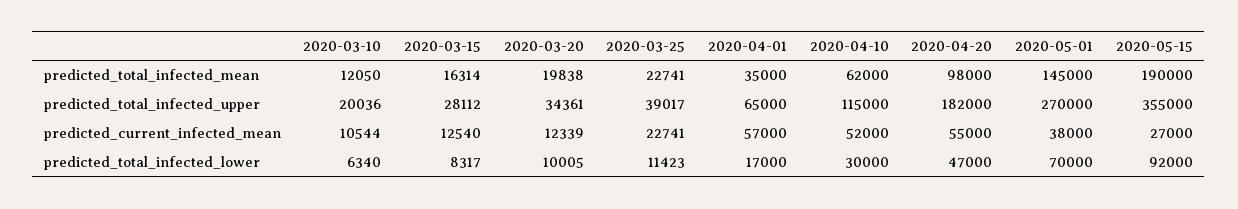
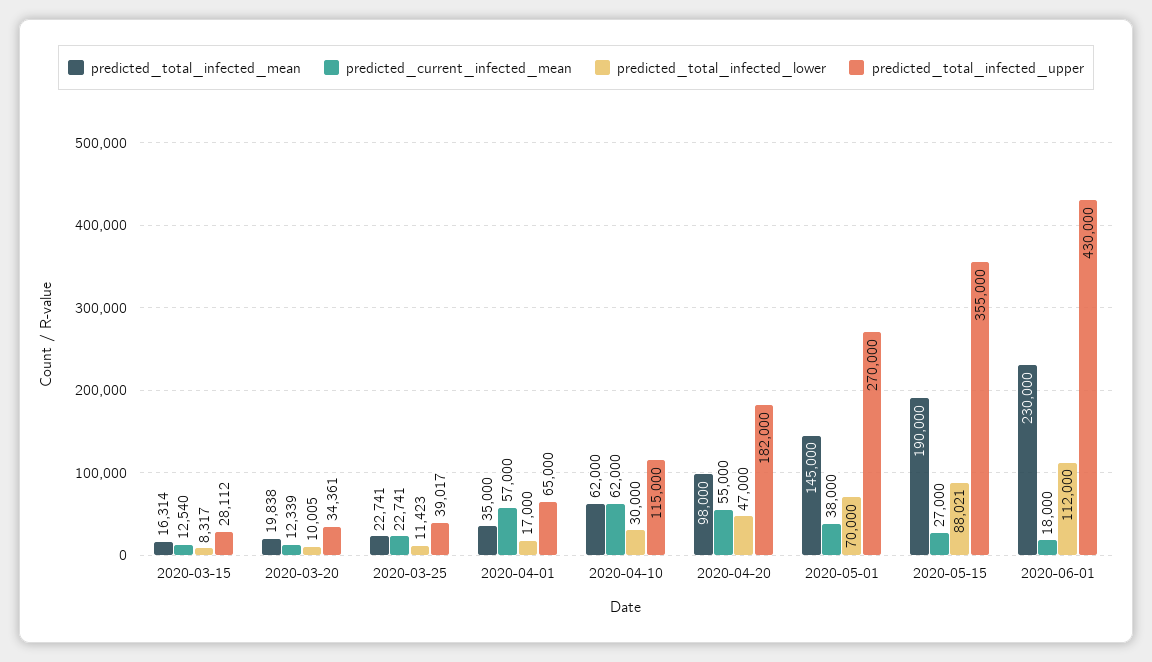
predicted_total_infected_mean, 2020-03-10: 12050 -> none
predicted_total_infected_upper, 2020-03-10: 20036 -> none
predicted_current_infected_mean, 2020-03-10: 10544 -> none
predicted_current_infected_mean, 2020-04-10: 52000 -> 62000
predicted_total_infected_lower, 2020-03-10: 6340 -> none
predicted_total_infected_lower, 2020-05-15: 92000 -> 88021
predicted_total_infected_mean, 2020-06-01: none -> 230000
predicted_current_infected_mean, 2020-06-01: none -> 18000
predicted_total_infected_lower, 2020-06-01: none -> 112000
predicted_total_infected_upper, 2020-06-01: none -> 430000

